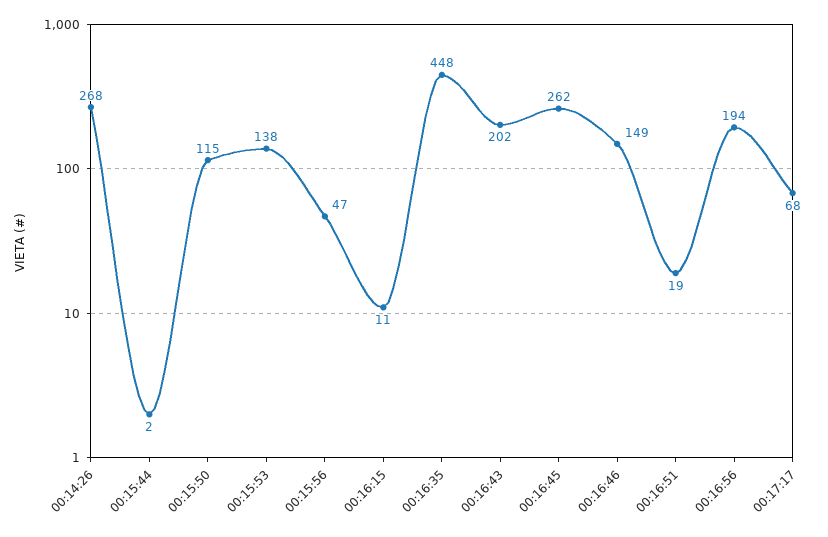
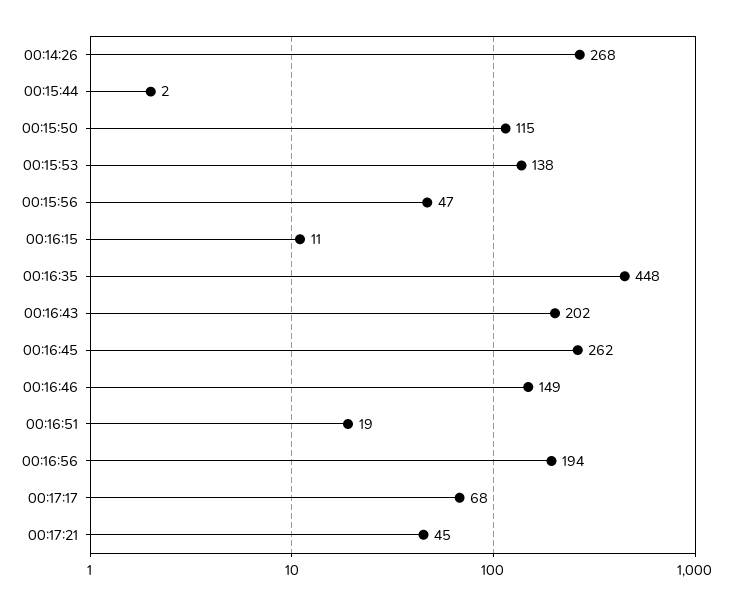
00:17:21: none -> 45

